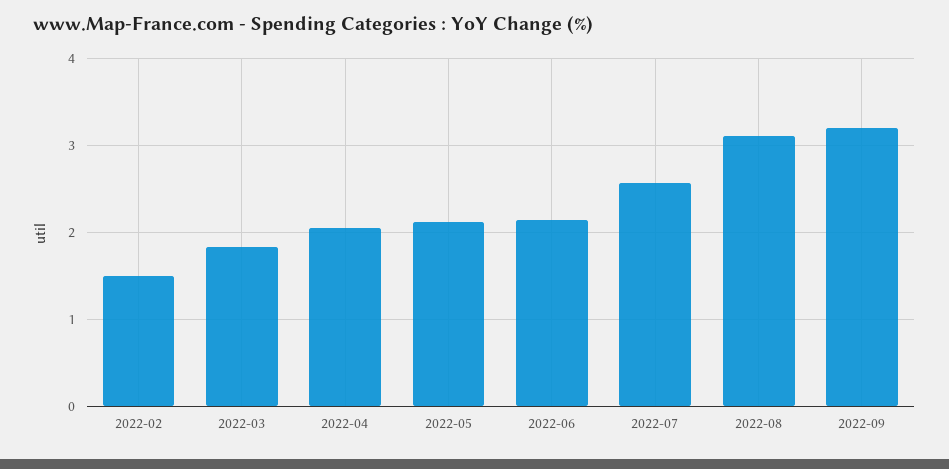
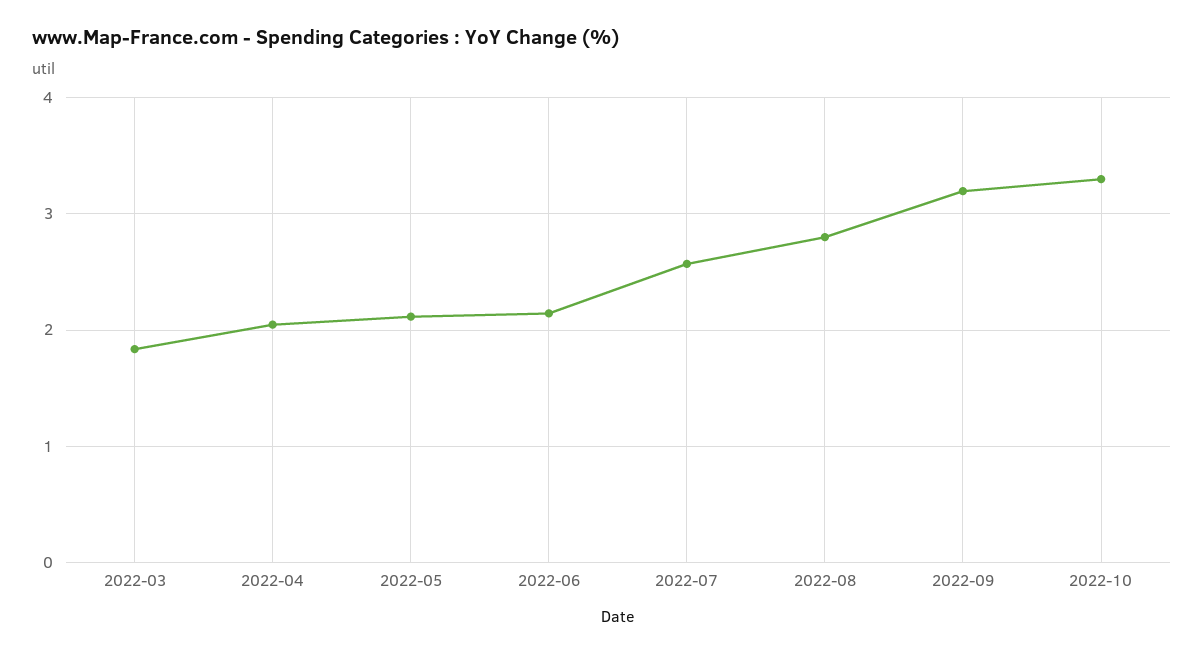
2022-02: 1.5 -> none
2022-08: 3.1 -> 2.8
2022-10: none -> 3.3

